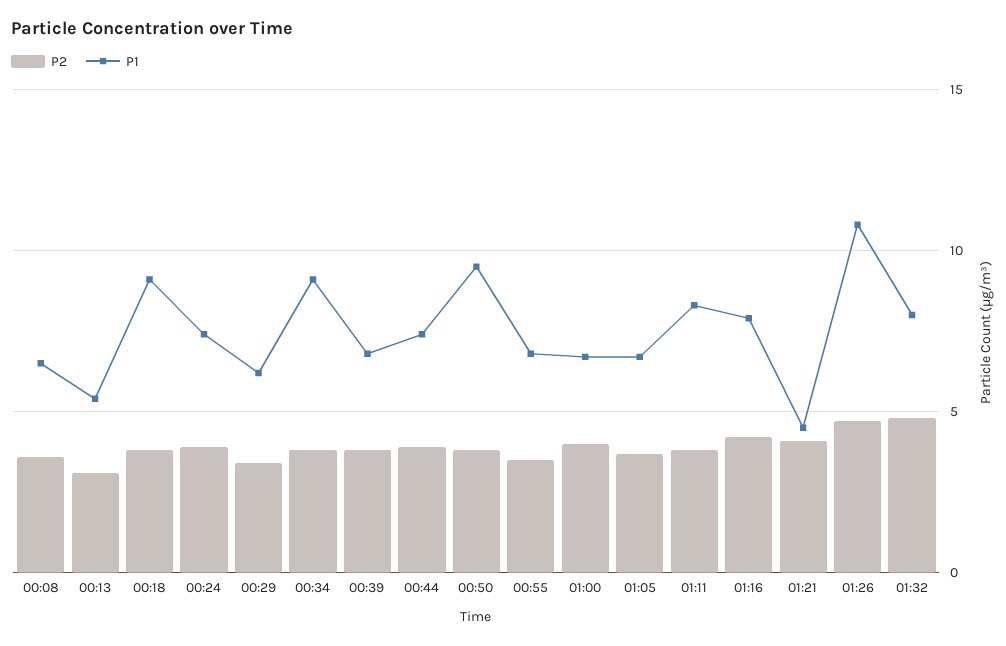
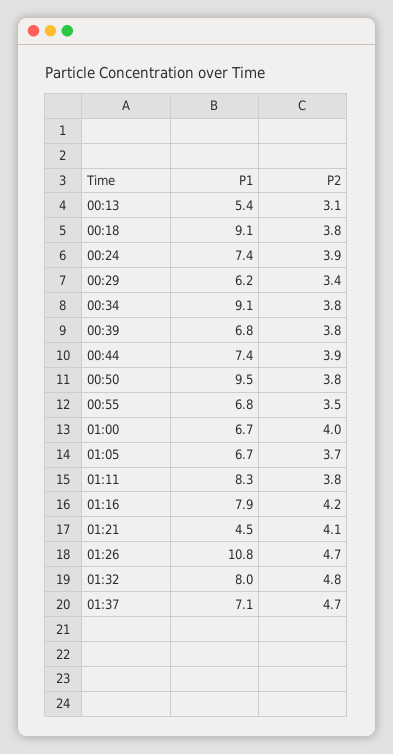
P2, 00:08: 3.5 -> none
P1, 00:08: 6.5 -> none
P1, 01:37: none -> 7.1
P2, 01:37: none -> 4.7

